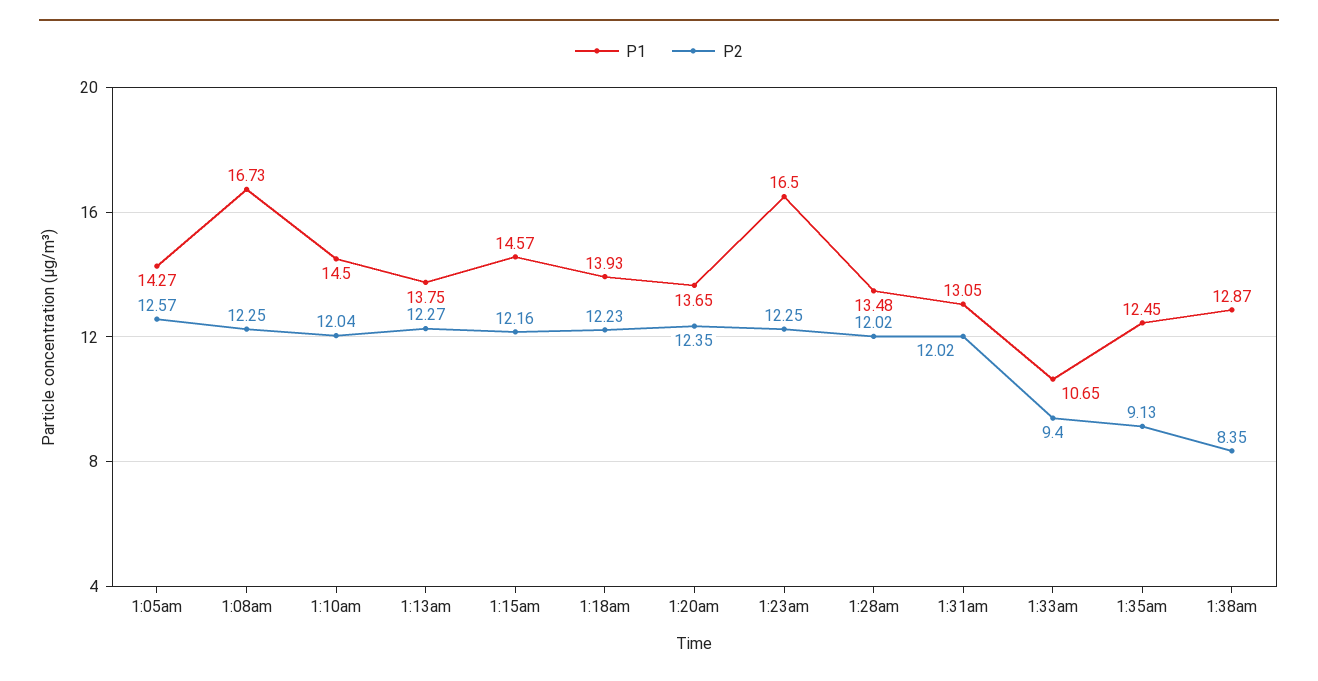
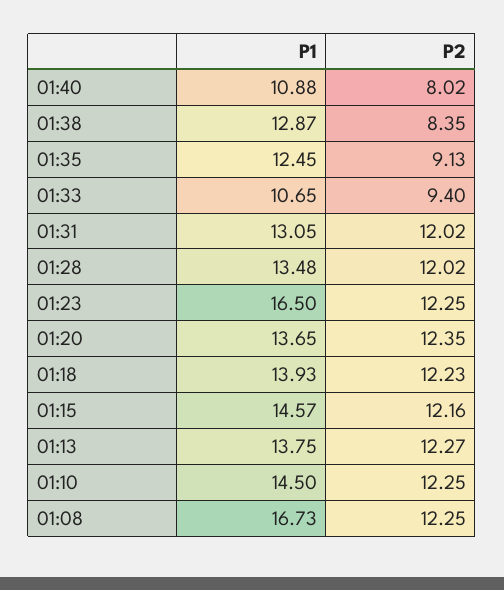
P1, 1:05am: 14.27 -> none
P2, 1:05am: 12.57 -> none
P2, 1:10am: 12.04 -> 12.25
P1, 01:40: none -> 10.88
P2, 01:40: none -> 8.02

